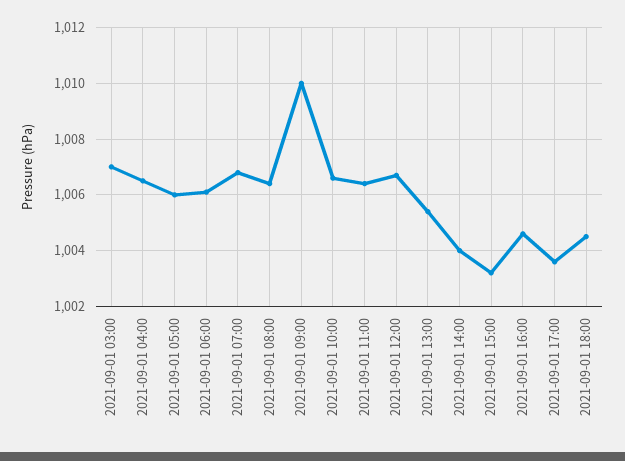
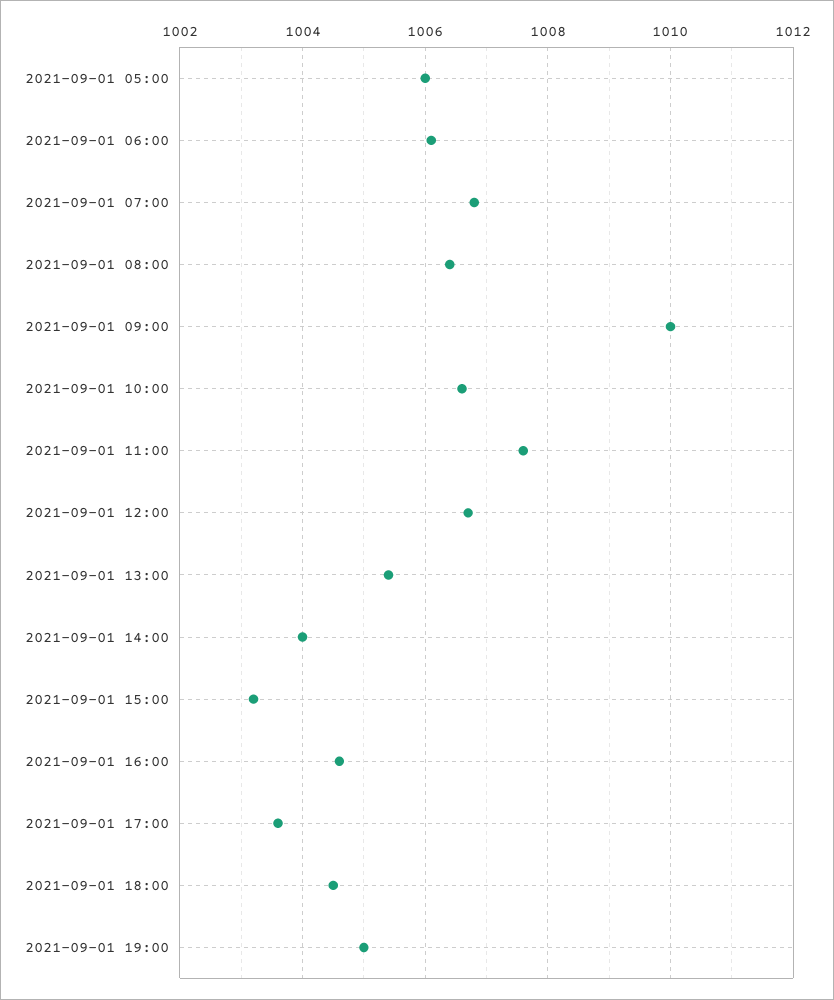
2021-09-01 03:00: 1007 -> none
2021-09-01 04:00: 1006.5 -> none
2021-09-01 11:00: 1006.5 -> 1007.5
2021-09-01 19:00: none -> 1005

